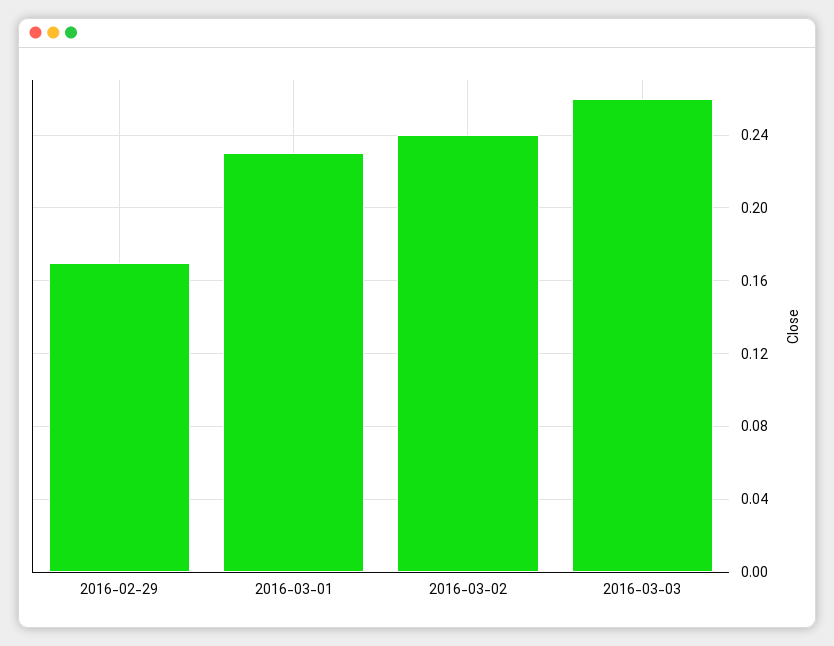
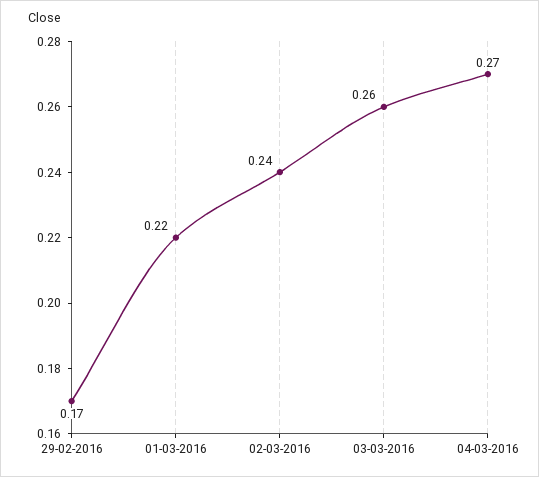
2016-03-01: 0.23 -> 0.22
04-03-2016: none -> 0.27

